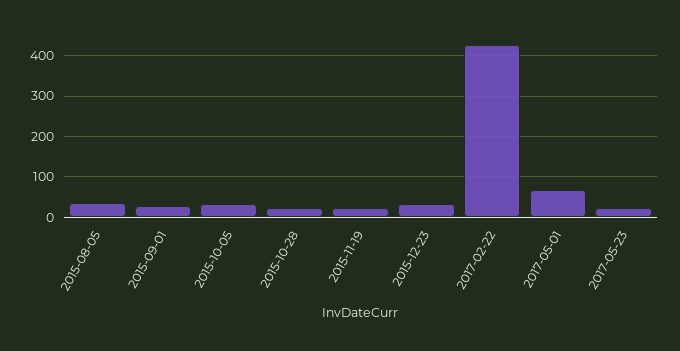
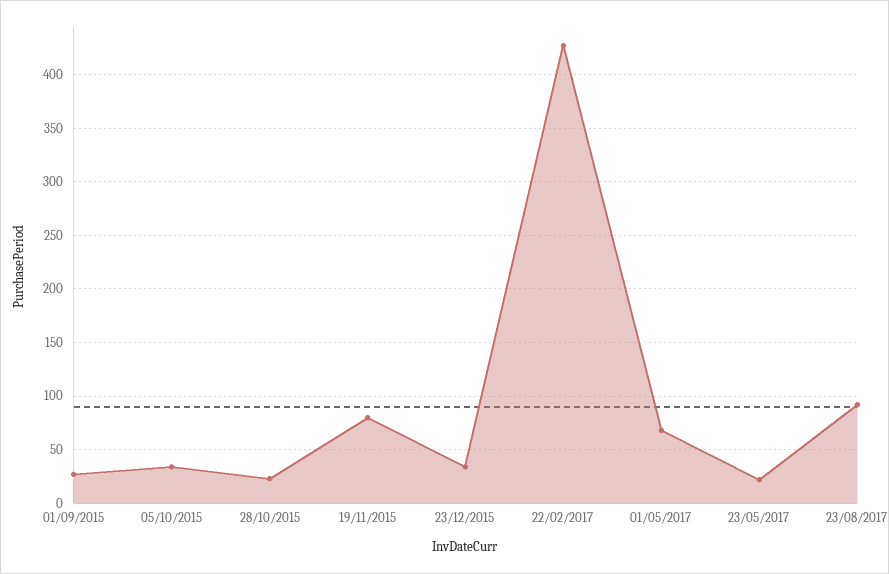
2015-08-05: 40 -> none
2015-11-19: 20 -> 80
23/08/2017: none -> 90

